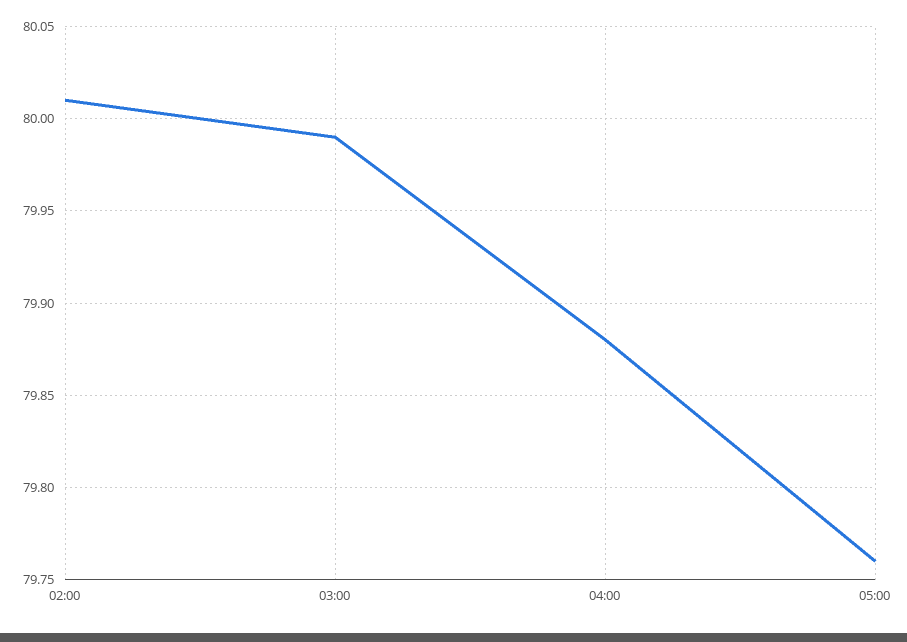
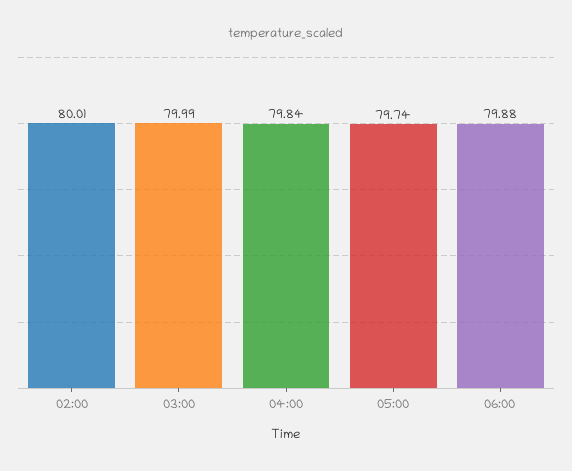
04:00: 79.88 -> 79.84
05:00: 79.76 -> 79.74
06:00: none -> 79.88

